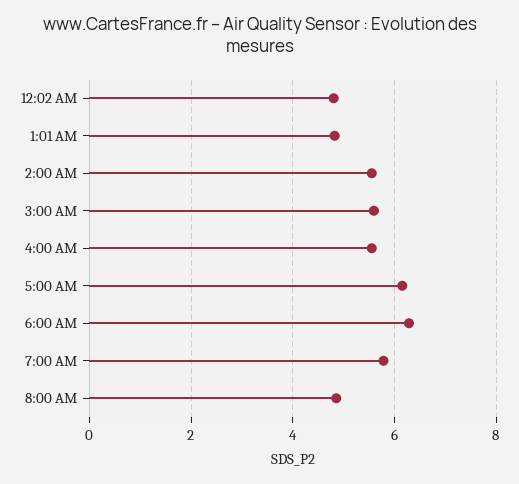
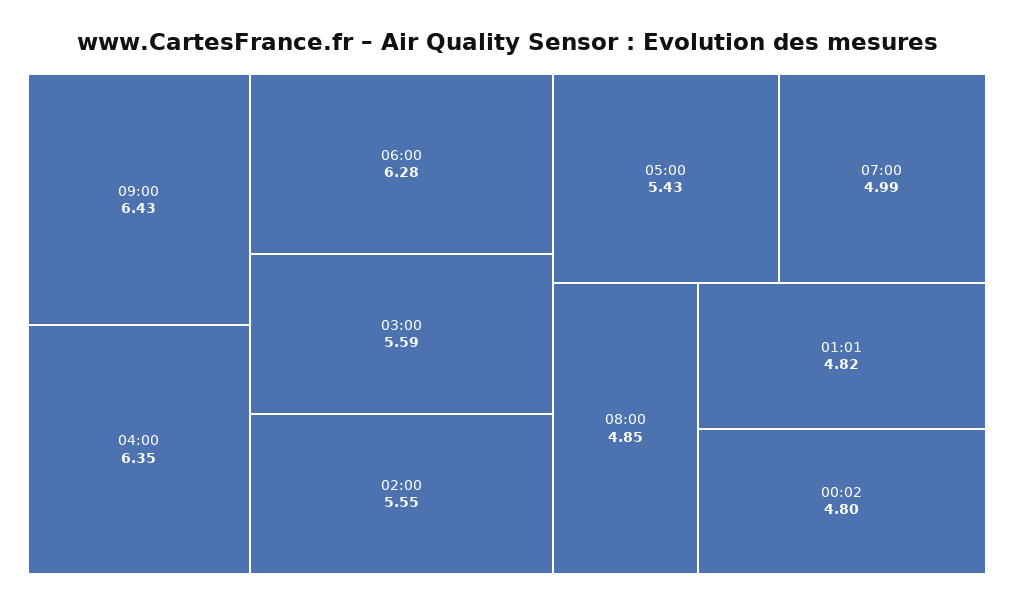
4:00 AM: 5.6 -> 6.35
5:00 AM: 6.2 -> 5.43
7:00 AM: 5.8 -> 4.99
09:00: none -> 6.43

